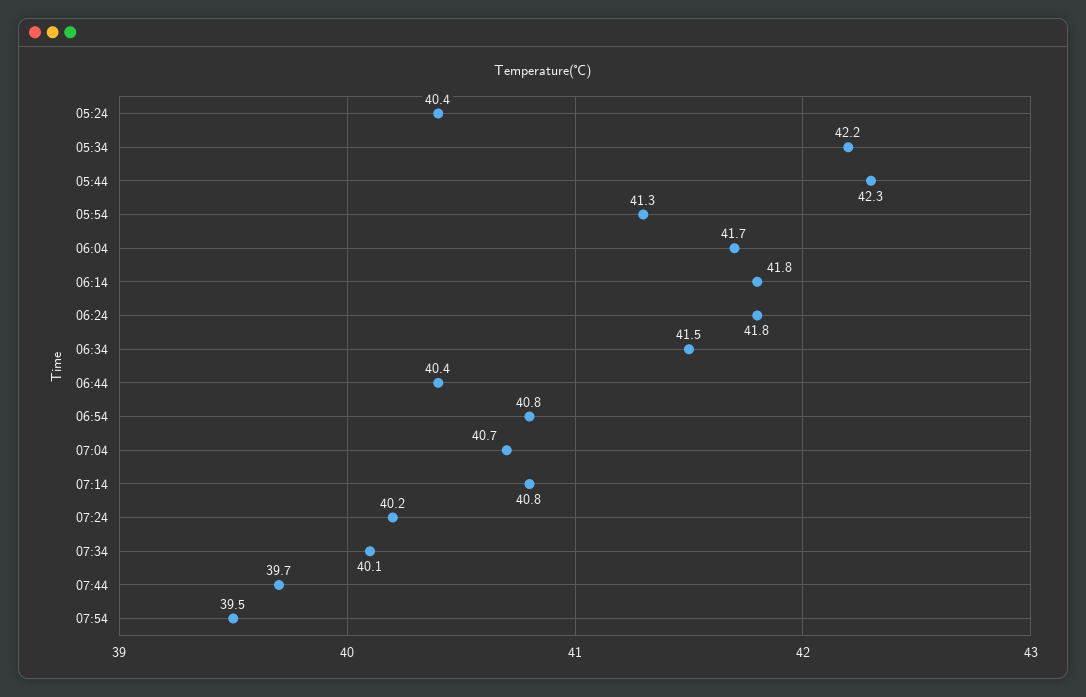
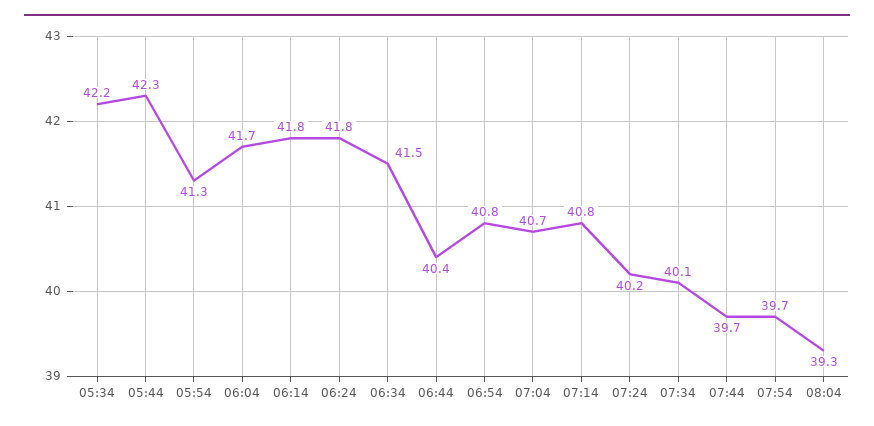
05:24: 40.4 -> none
07:54: 39.5 -> 39.7
08:04: none -> 39.3

